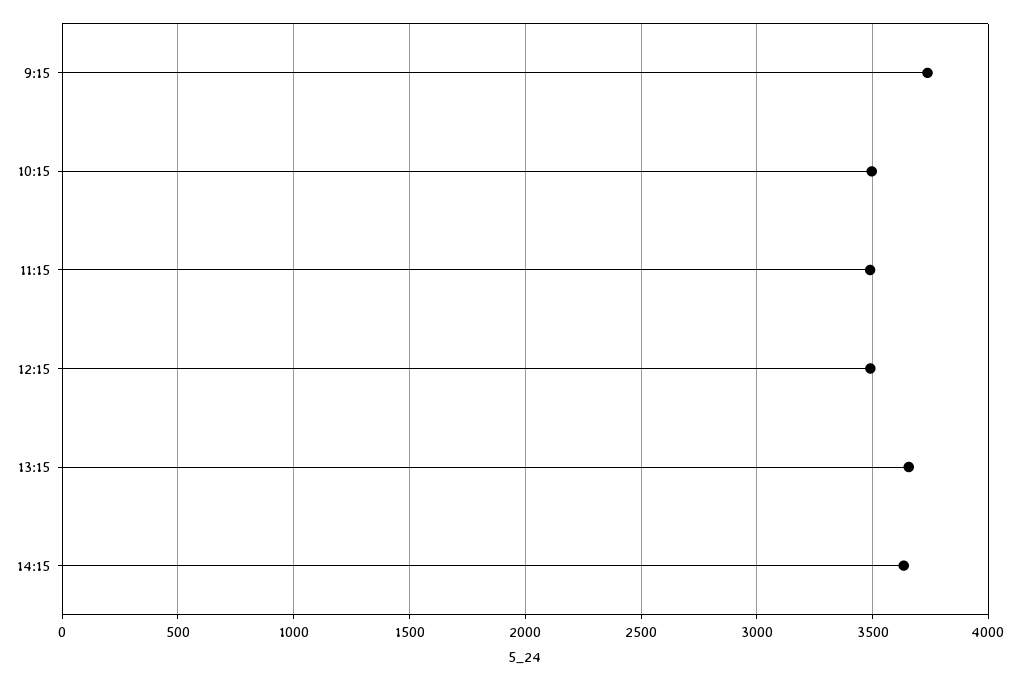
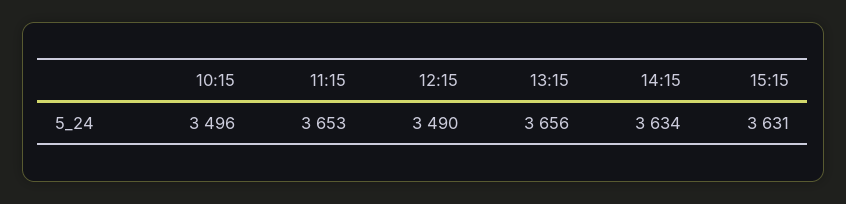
9:15: 3750 -> none
11:15: 3500 -> 3653
15:15: none -> 3631

